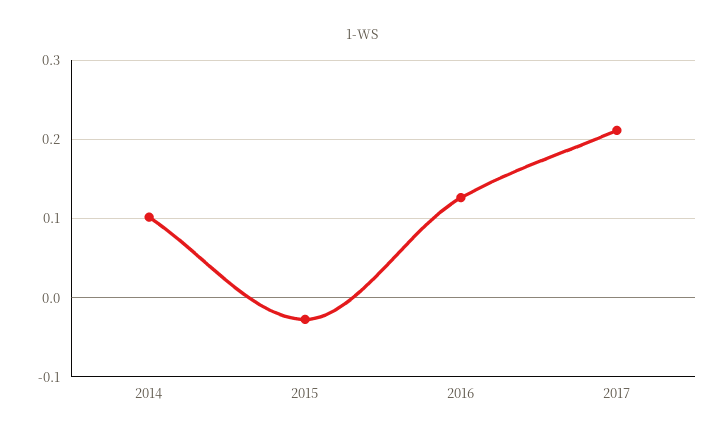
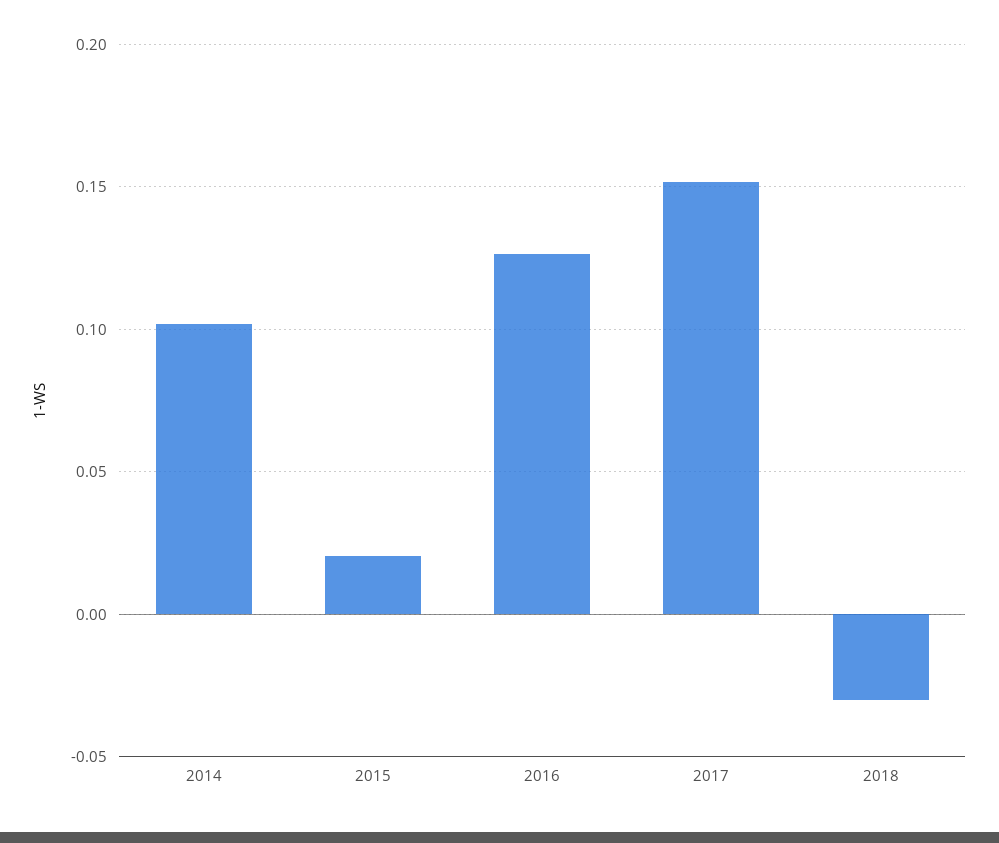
2015: -0.03 -> 0.02
2017: 0.21 -> 0.15
2018: none -> -0.03

